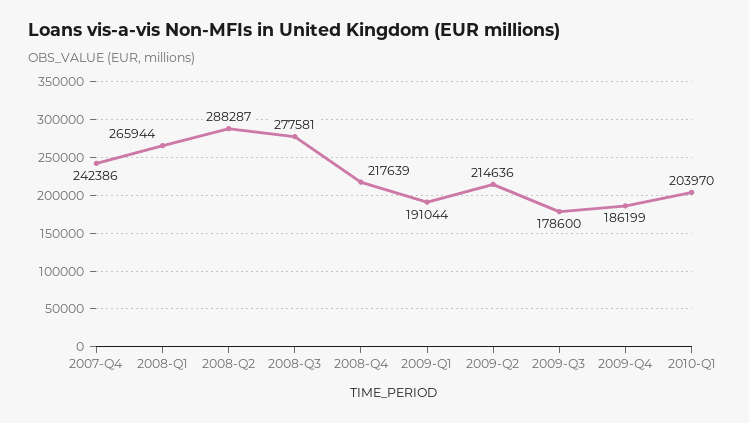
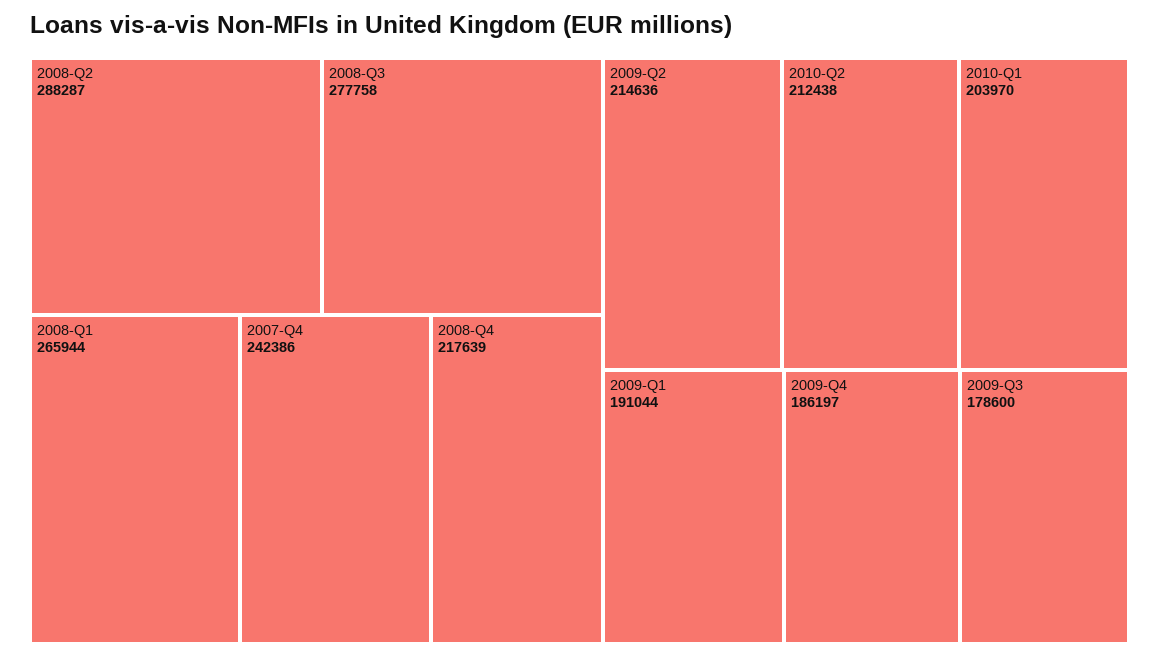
2008-Q3: 277581 -> 277758
2009-Q4: 186199 -> 186197
2010-Q2: none -> 212438

